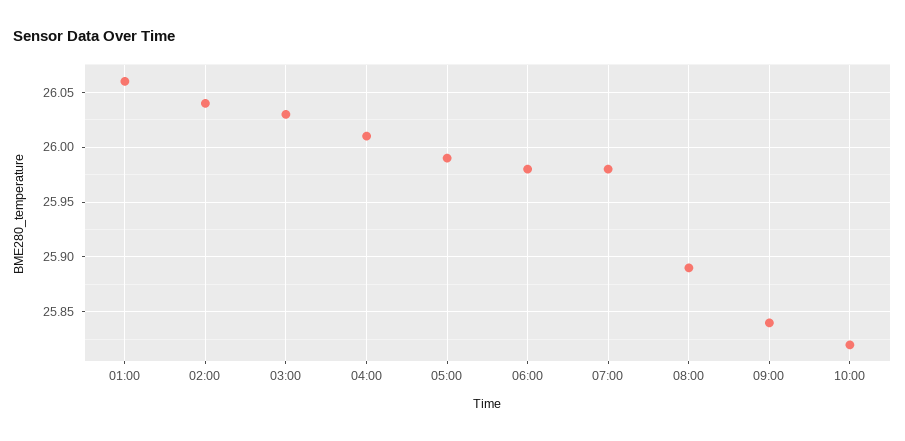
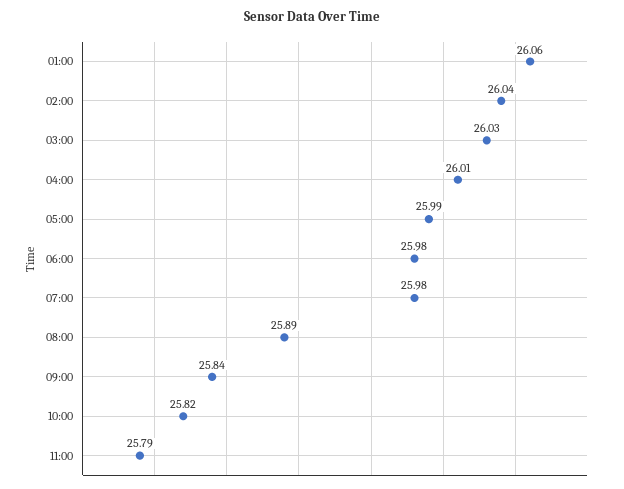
11:00: none -> 25.79

